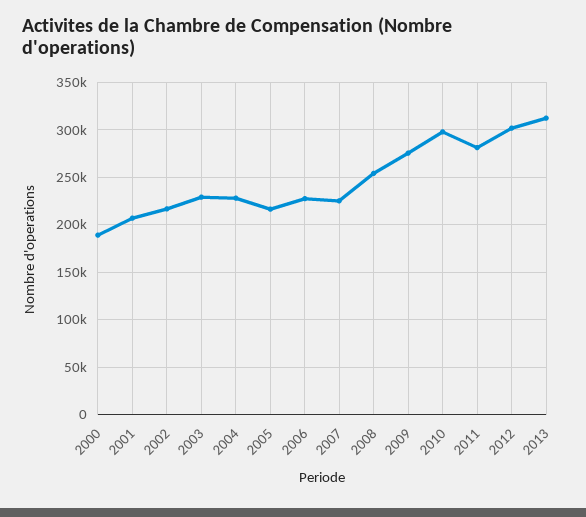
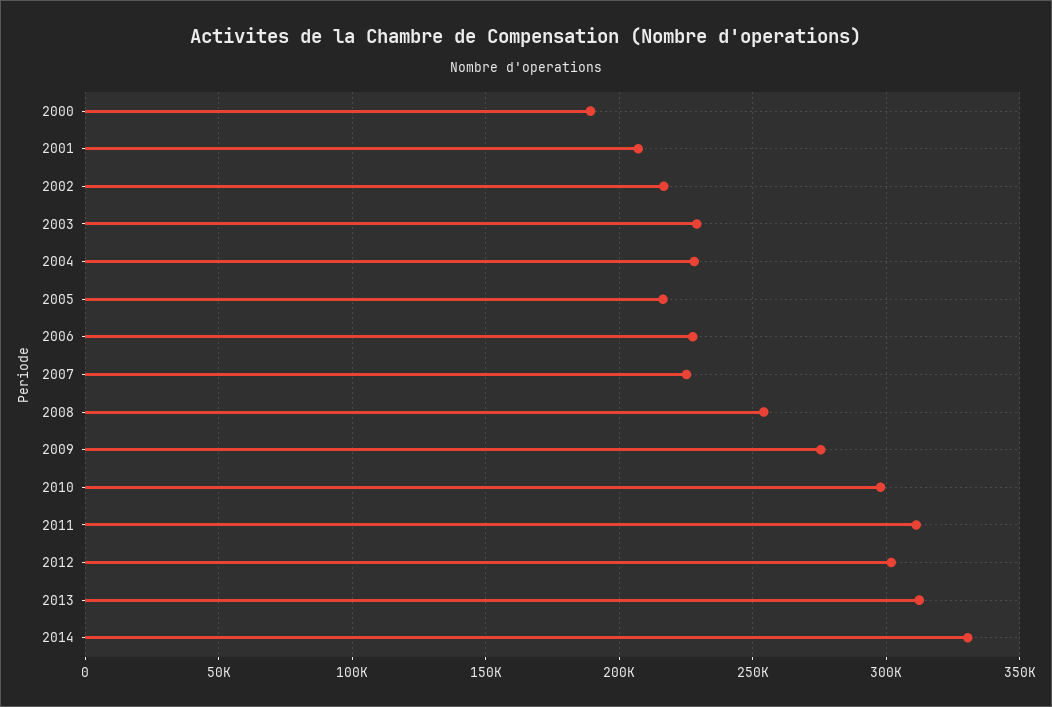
2011: 280000 -> 310000
2014: none -> 330000

